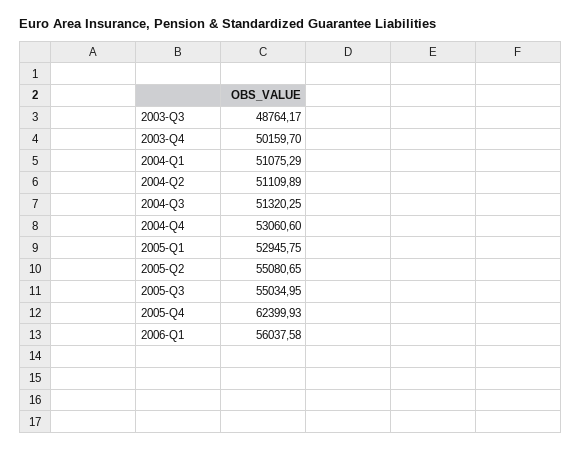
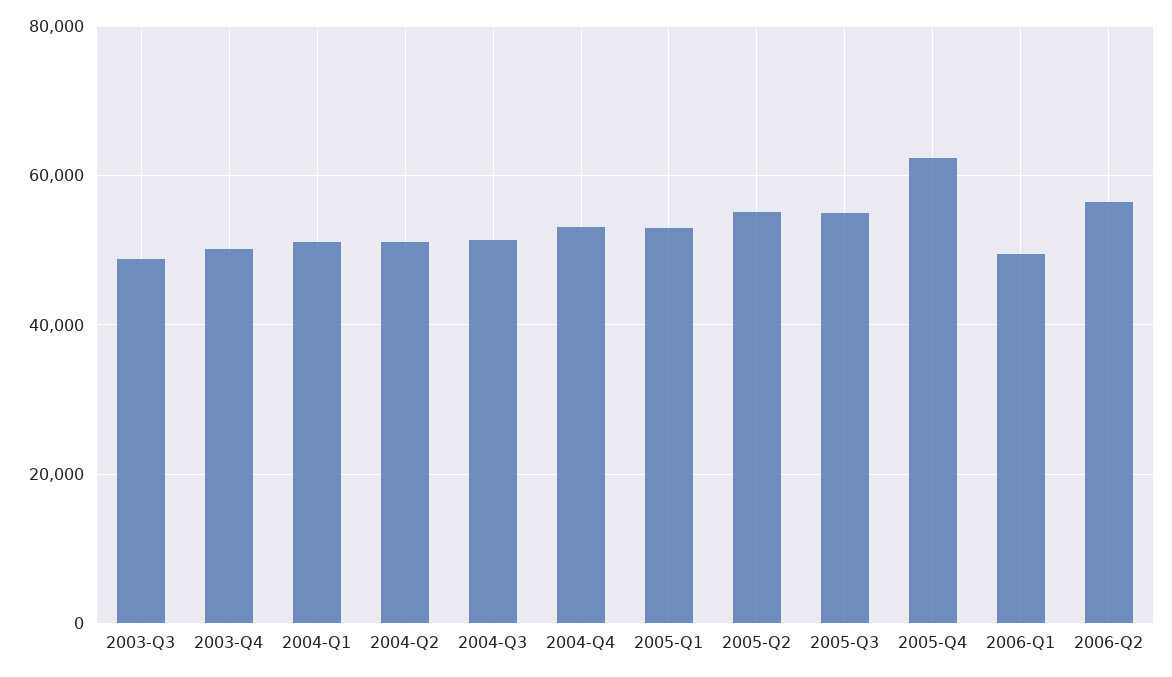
2006-Q1: 56037.58 -> 50000
2006-Q2: none -> 56000

